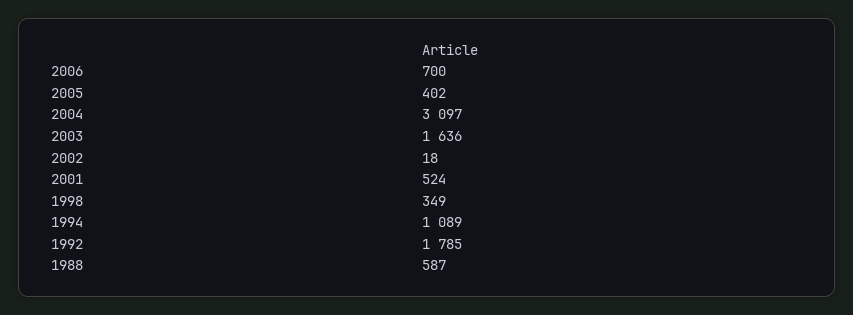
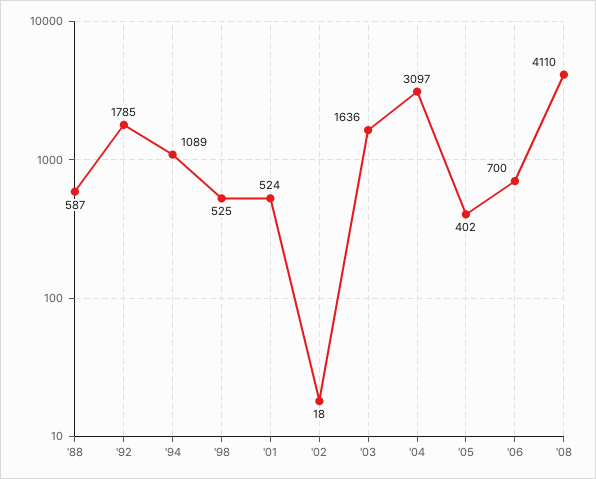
1998: 349 -> 525
'08: none -> 4110

